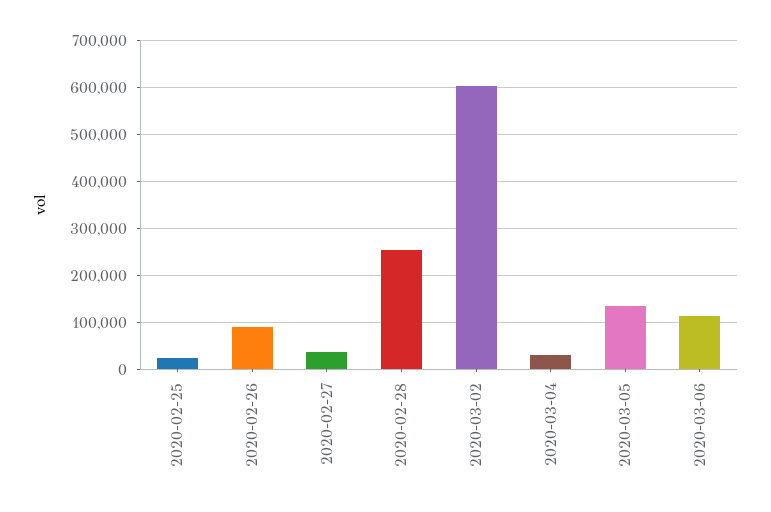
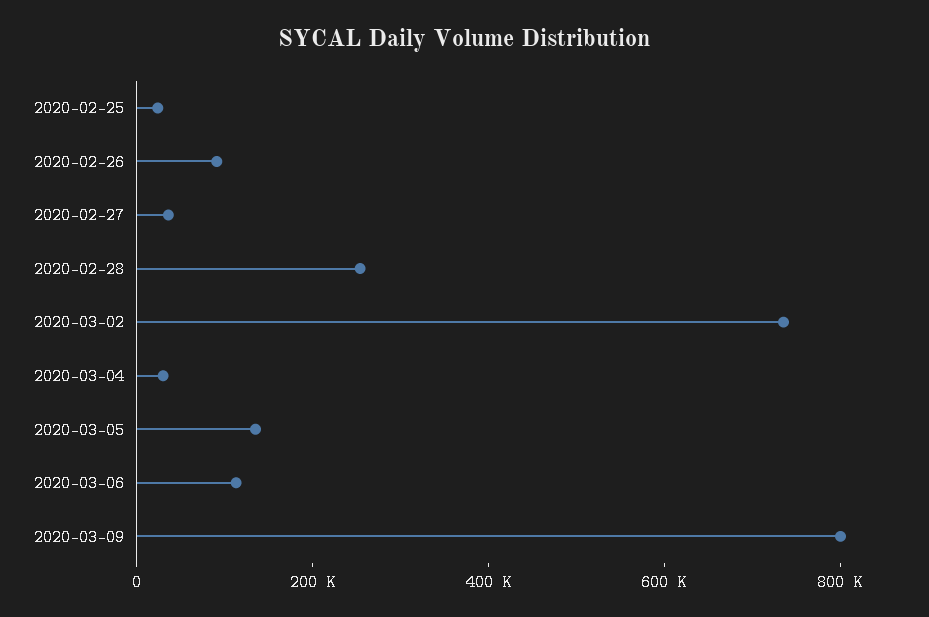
2020-03-02: 600000 -> 750000
2020-03-09: none -> 800000

